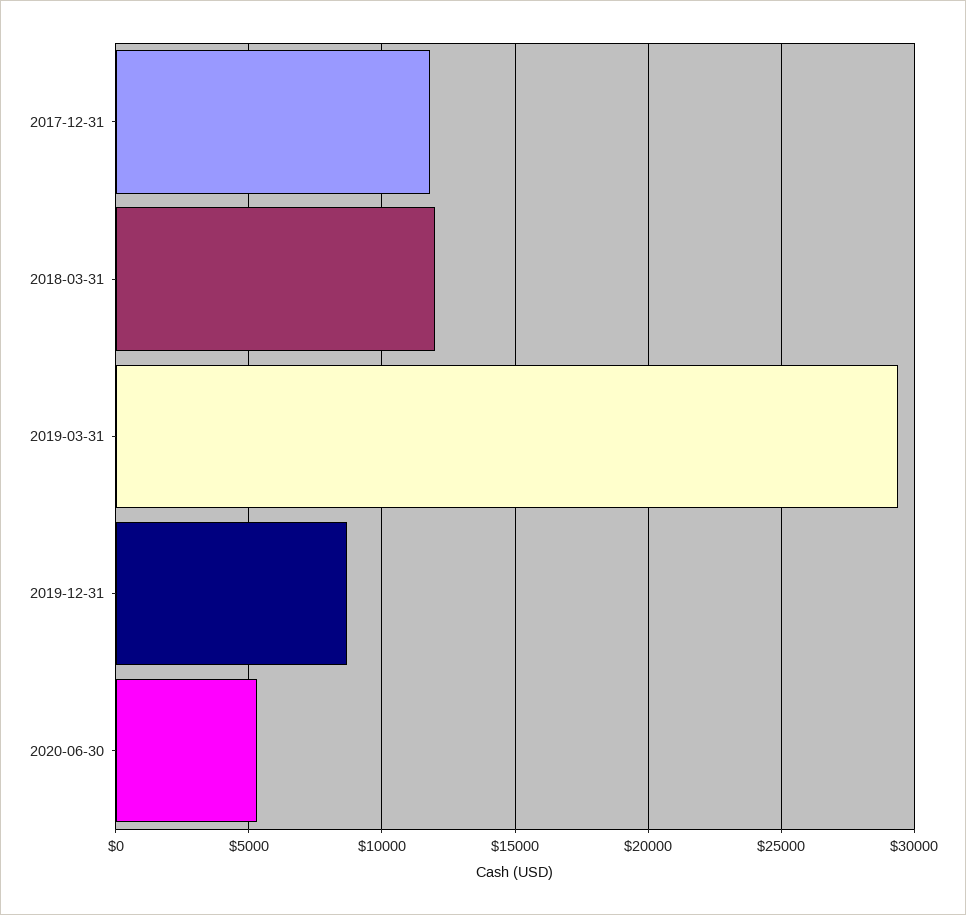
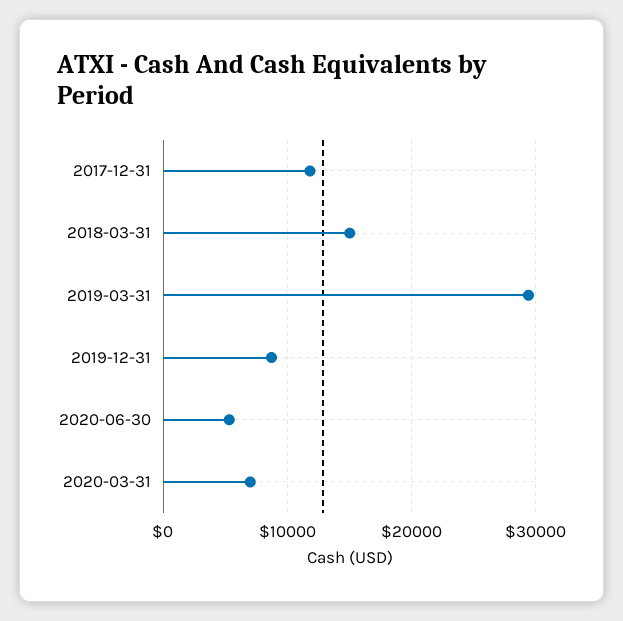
2018-03-31: 12000 -> 15000
2020-03-31: none -> 7000

